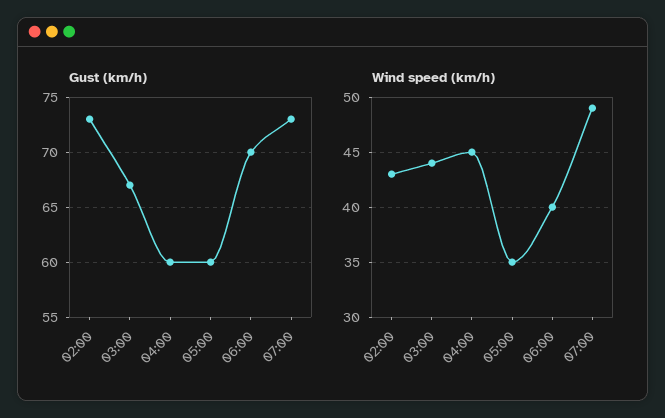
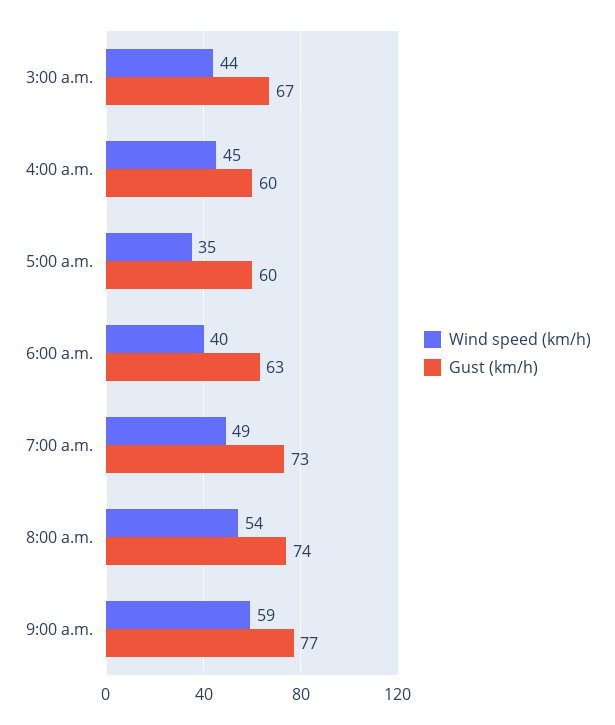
Gust (km/h), 02:00: 73 -> none
Gust (km/h), 06:00: 70 -> 63
Wind speed (km/h), 02:00: 43 -> none
Wind speed (km/h), 8:00 a.m.: none -> 54
Gust (km/h), 8:00 a.m.: none -> 74
Wind speed (km/h), 9:00 a.m.: none -> 59
Gust (km/h), 9:00 a.m.: none -> 77

